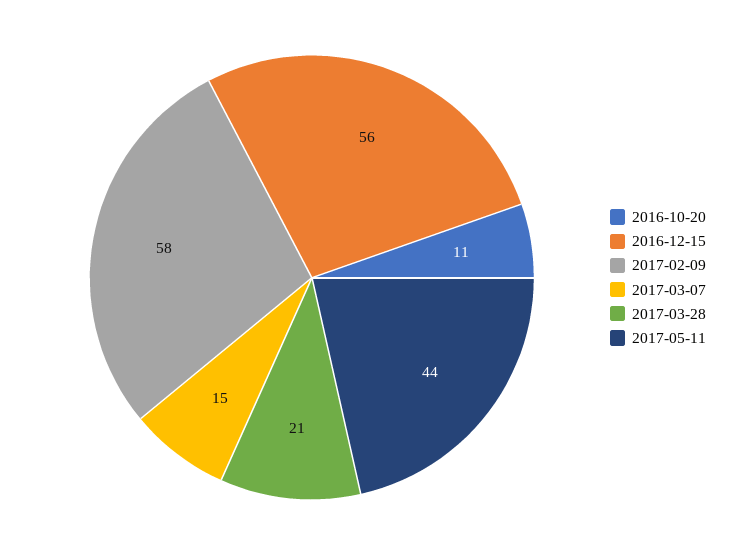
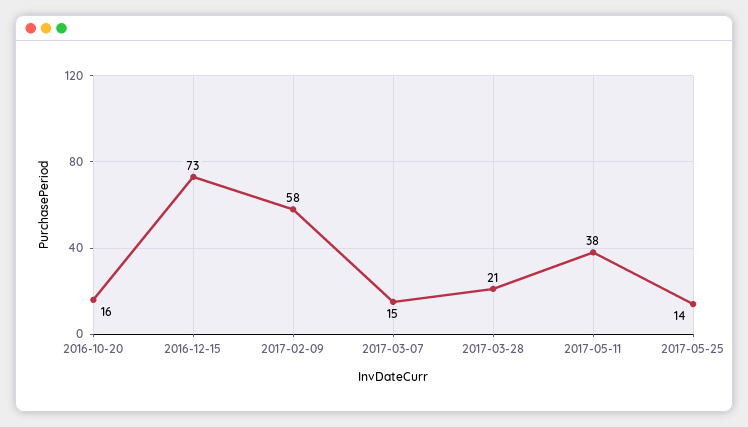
2016-10-20: 11 -> 16
2016-12-15: 56 -> 73
2017-05-11: 44 -> 38
2017-05-25: none -> 14

